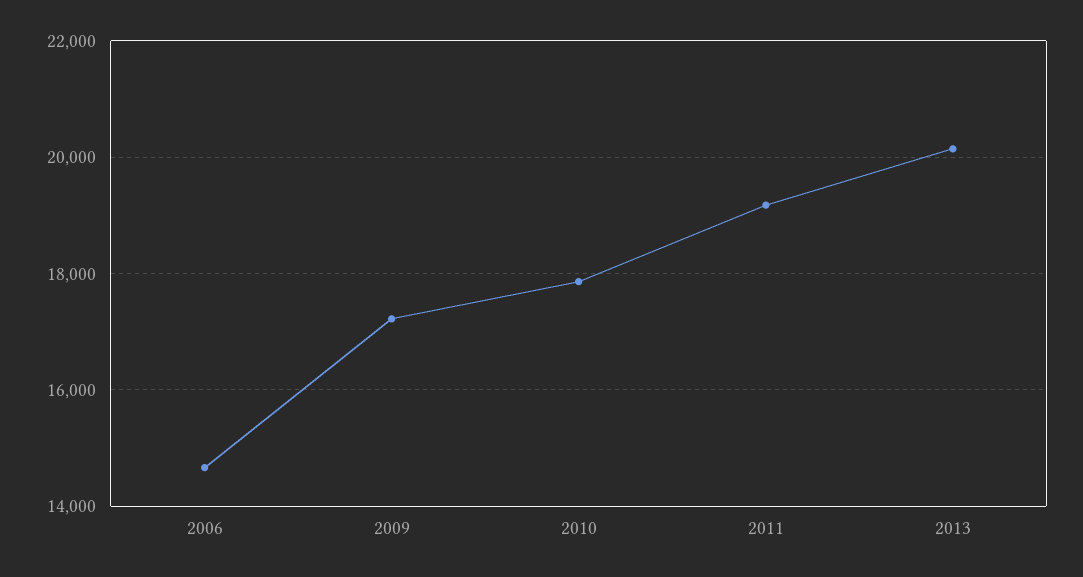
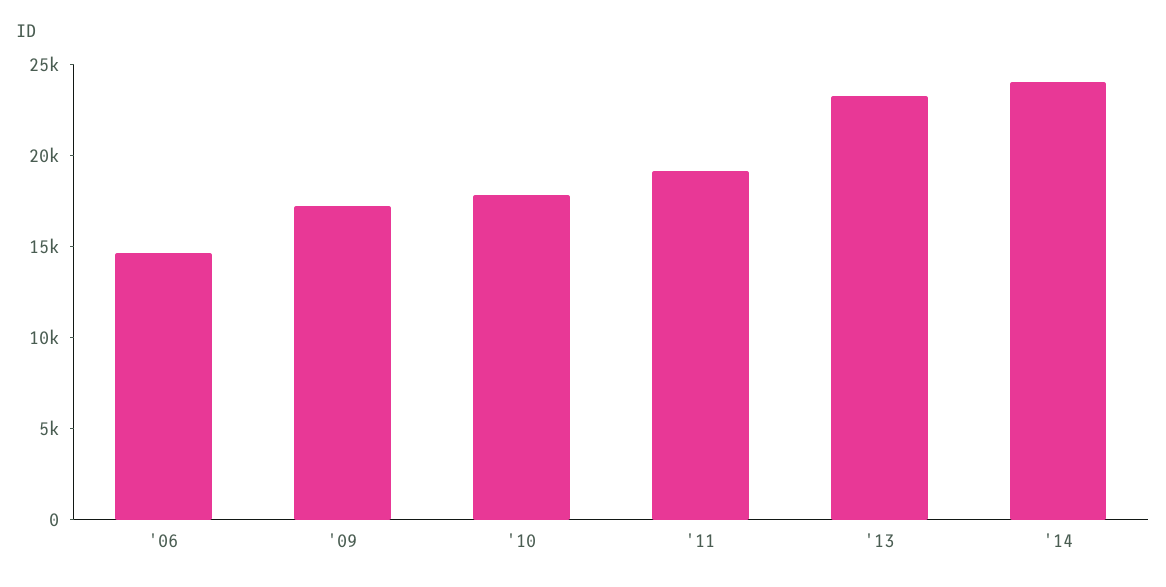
2013: 20200 -> 23000
'14: none -> 24000

